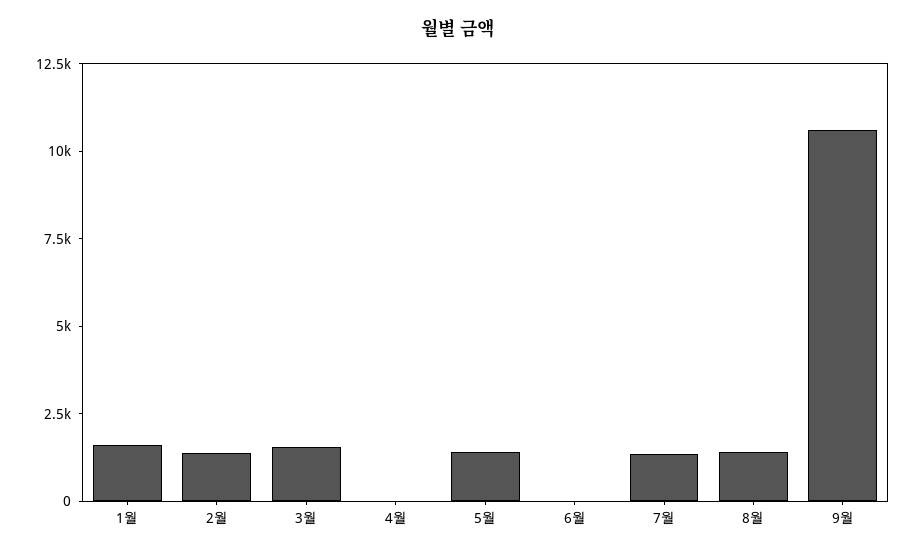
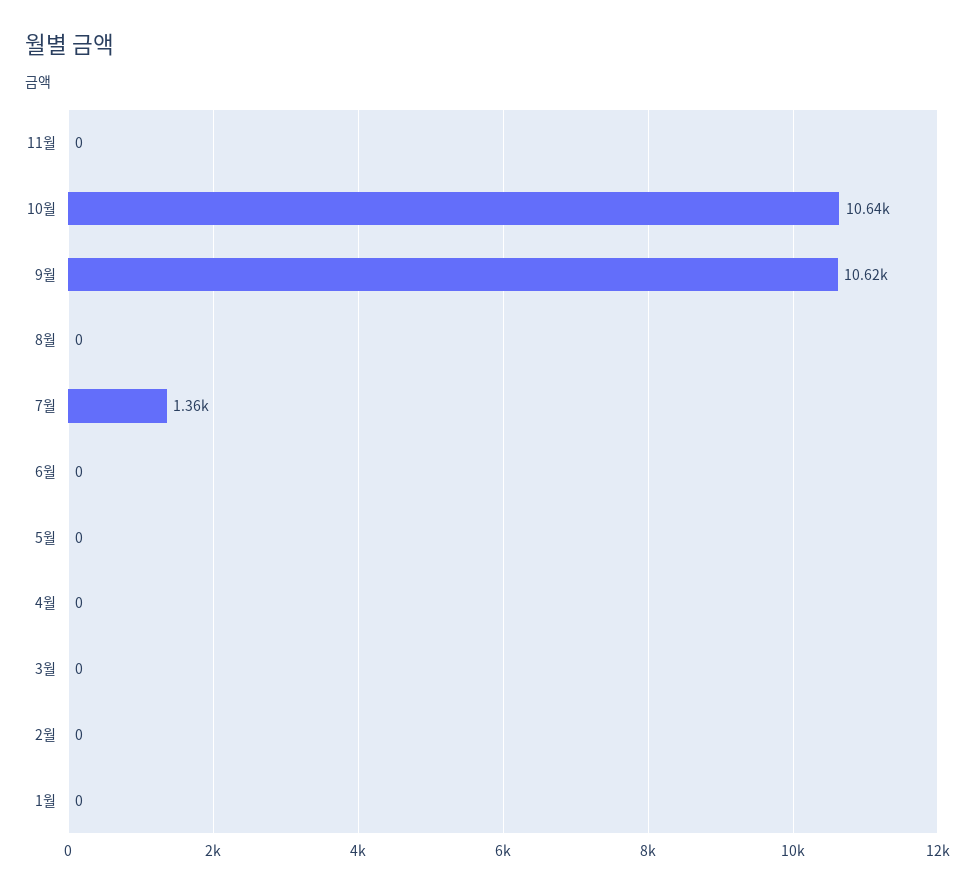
1월: 1500 -> 0
2월: 1500 -> 0
3월: 1500 -> 0
5월: 1500 -> 0
8월: 1500 -> 0
11월: none -> 0
10월: none -> 10640

